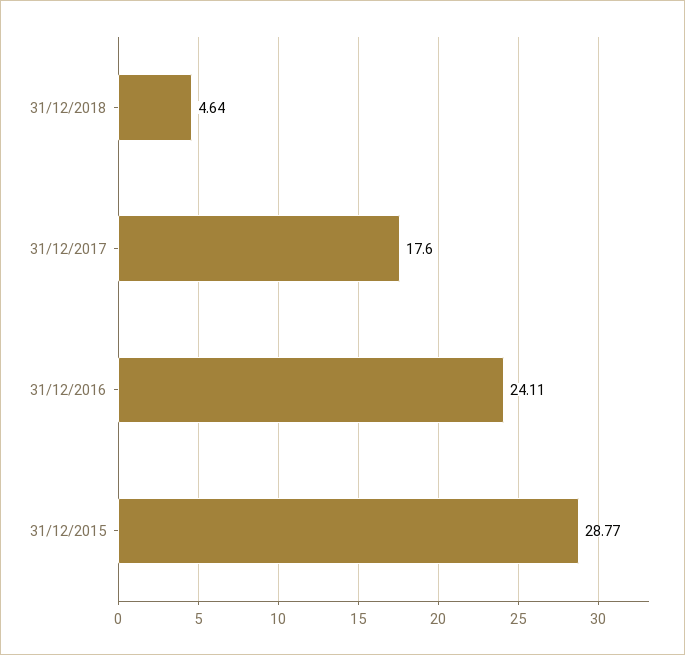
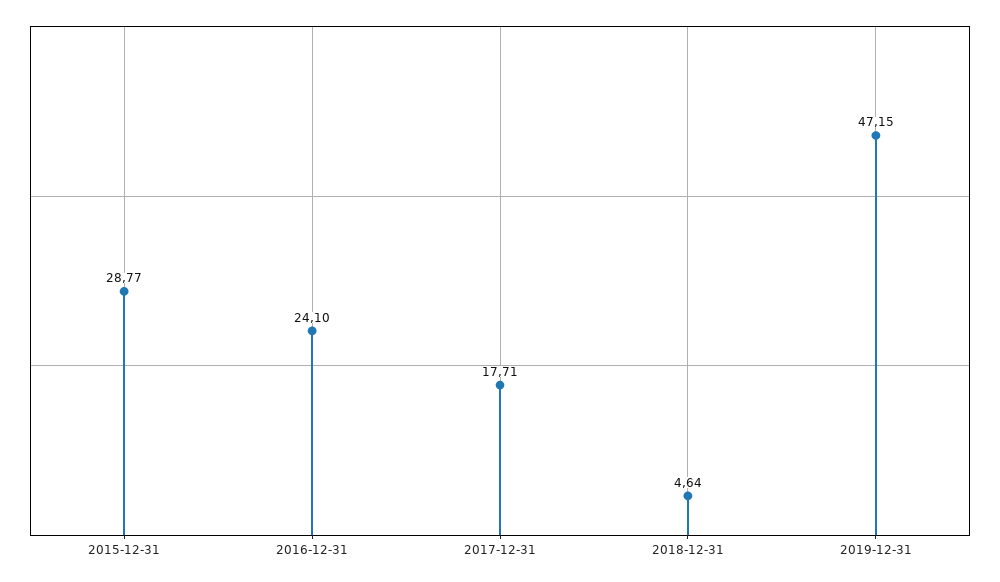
31/12/2017: 17.6 -> 17.71
31/12/2016: 24.11 -> 24.1
2019-12-31: none -> 47.15

